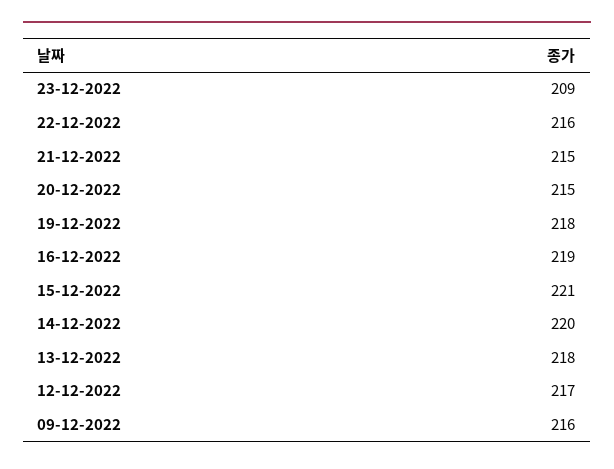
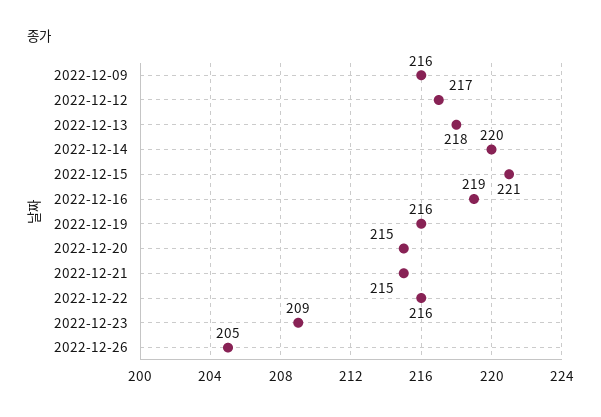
19-12-2022: 218 -> 216
2022-12-26: none -> 205

